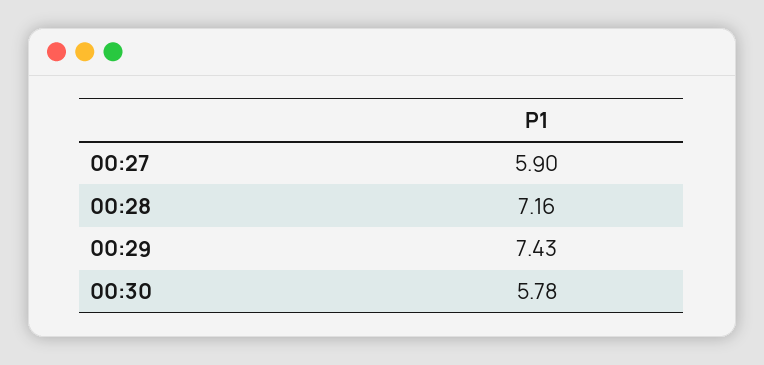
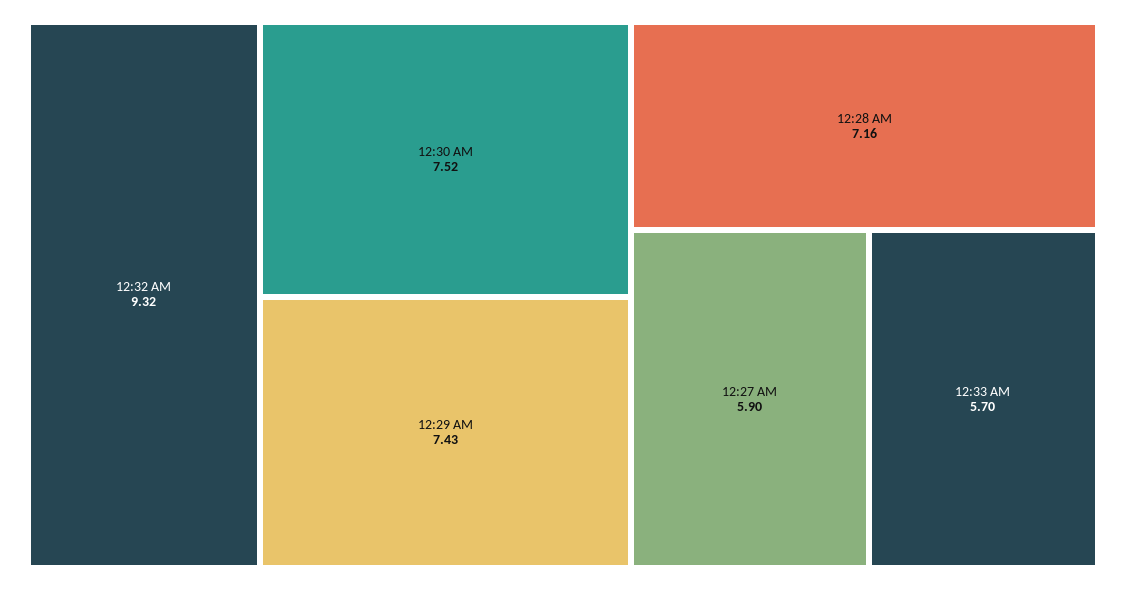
00:30: 5.78 -> 7.52
12:32 AM: none -> 9.32
12:33 AM: none -> 5.7

